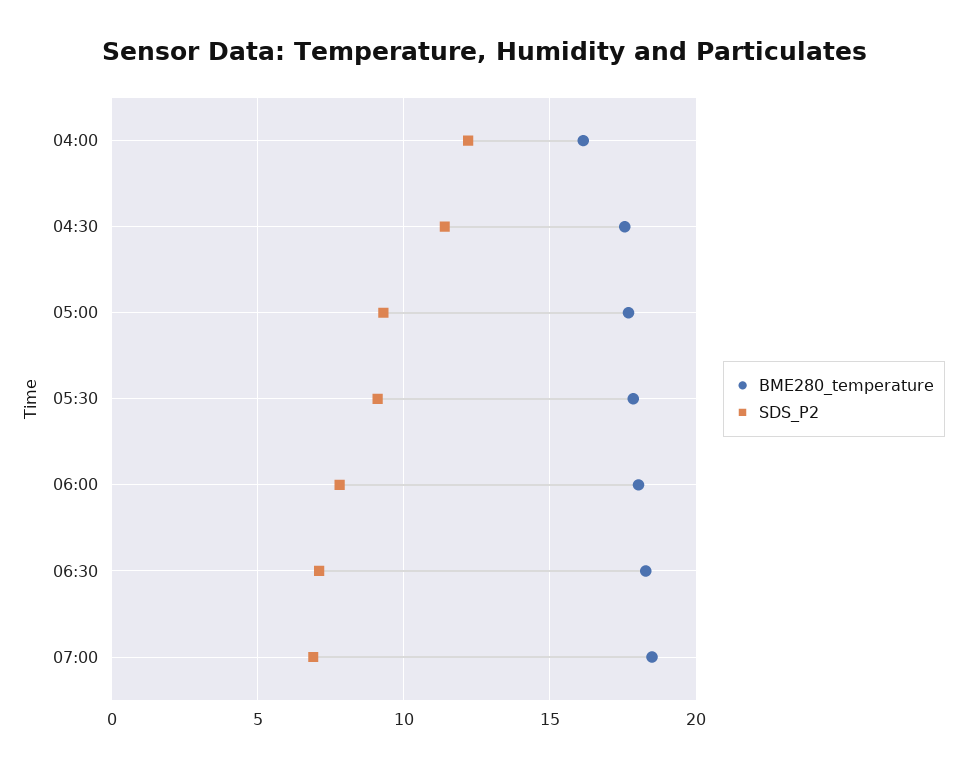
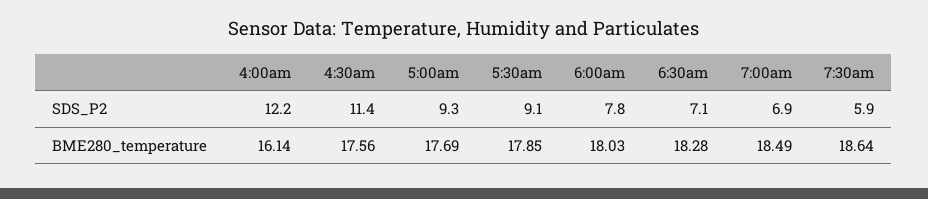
SDS_P2, 7:30am: none -> 5.9
BME280_temperature, 7:30am: none -> 18.64

